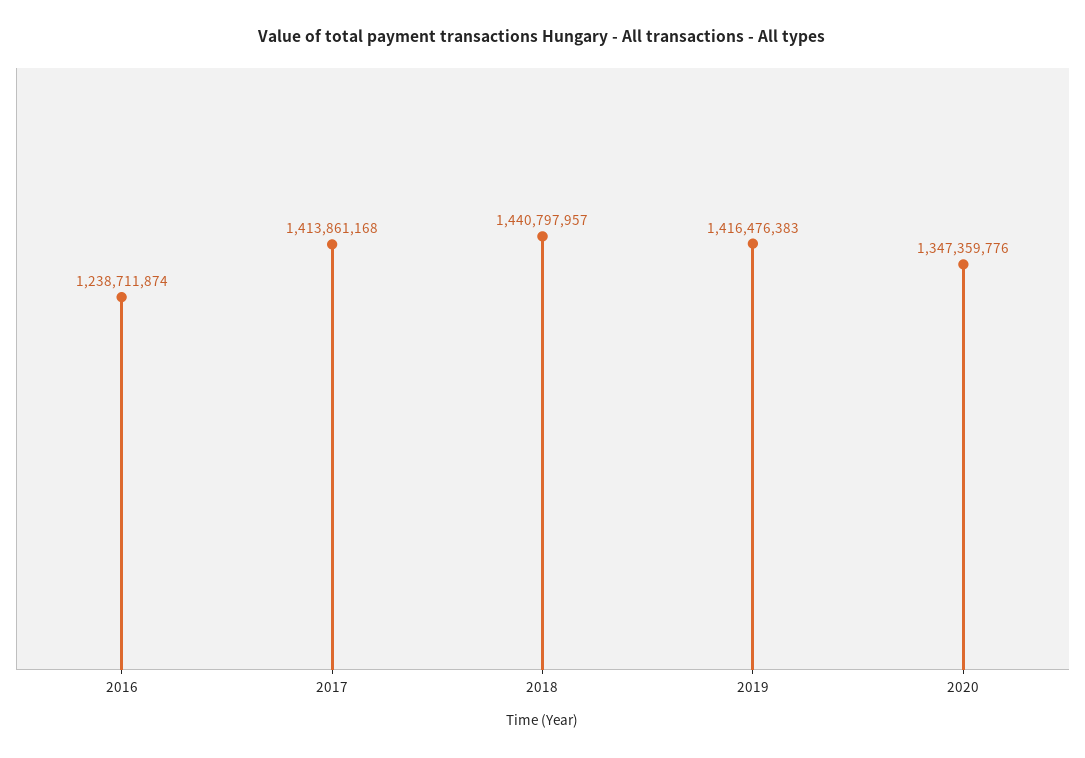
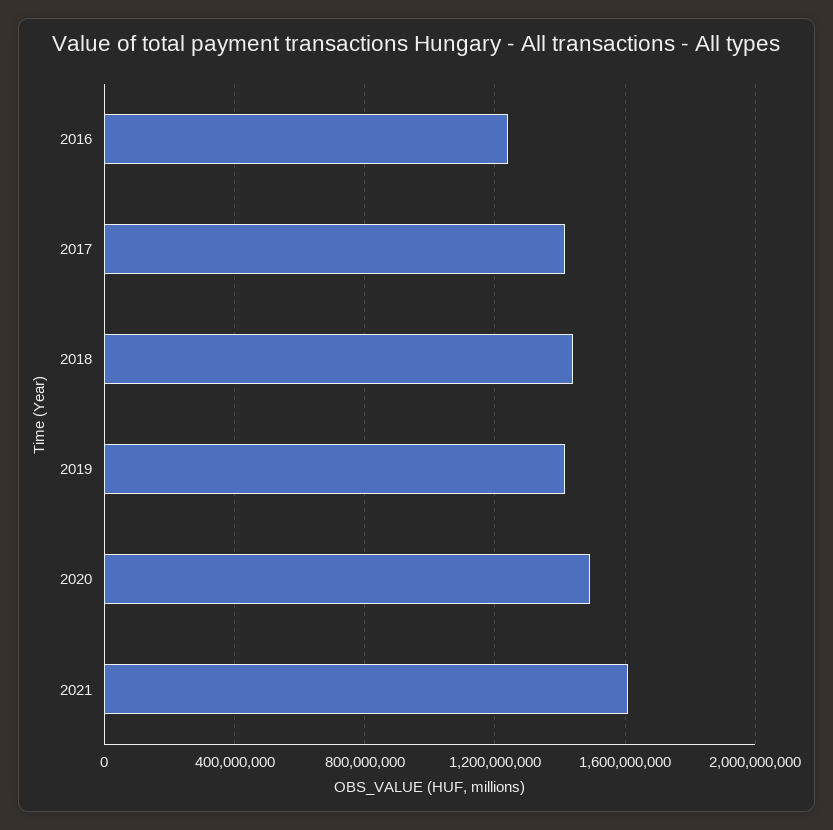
2020: 1347359776 -> 1500000000
2021: none -> 1600000000

